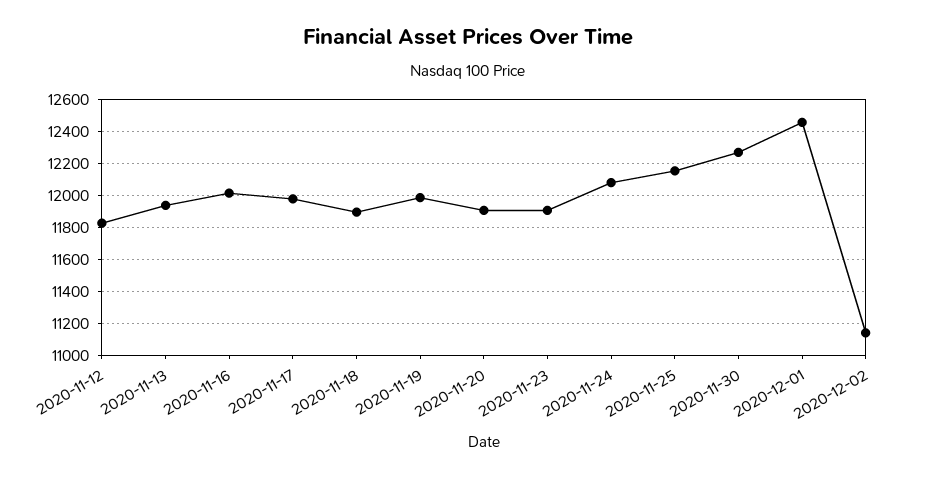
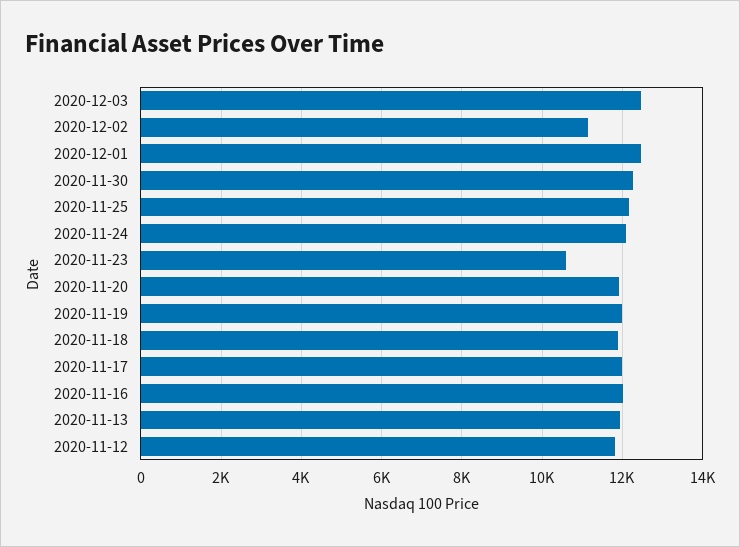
2020-11-23: 11900 -> 10600
2020-12-03: none -> 12400

